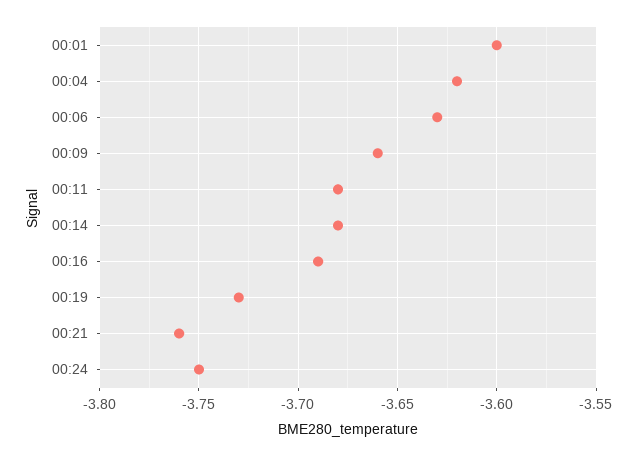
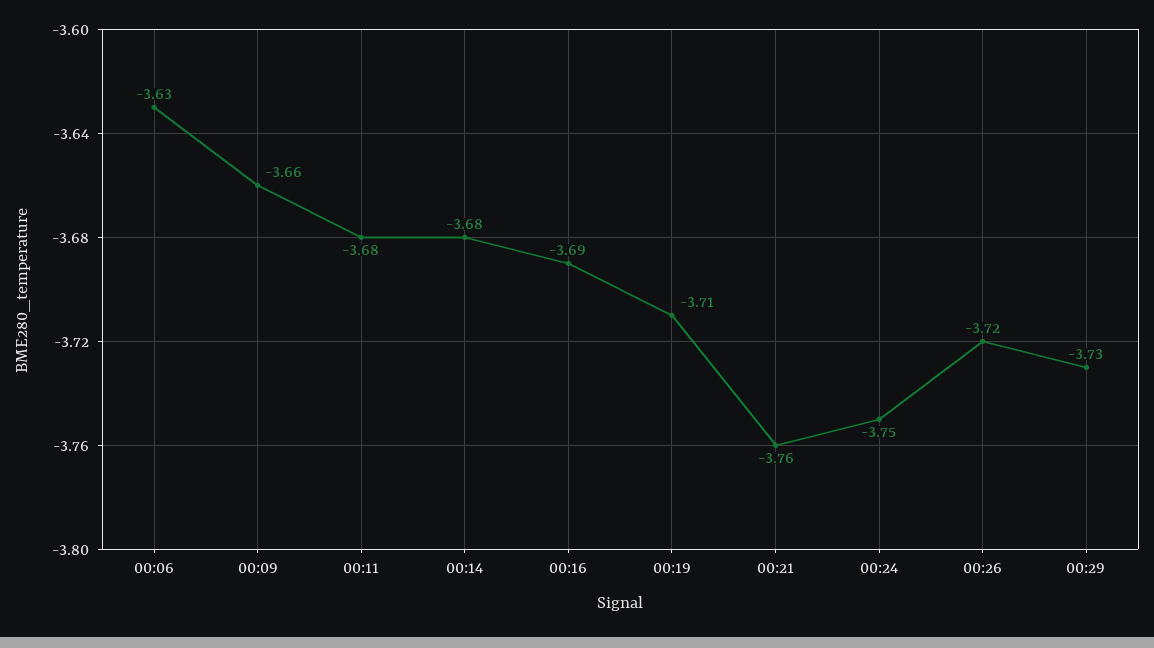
00:01: -3.6 -> none
00:04: -3.62 -> none
00:19: -3.73 -> -3.71
00:26: none -> -3.72
00:29: none -> -3.73

